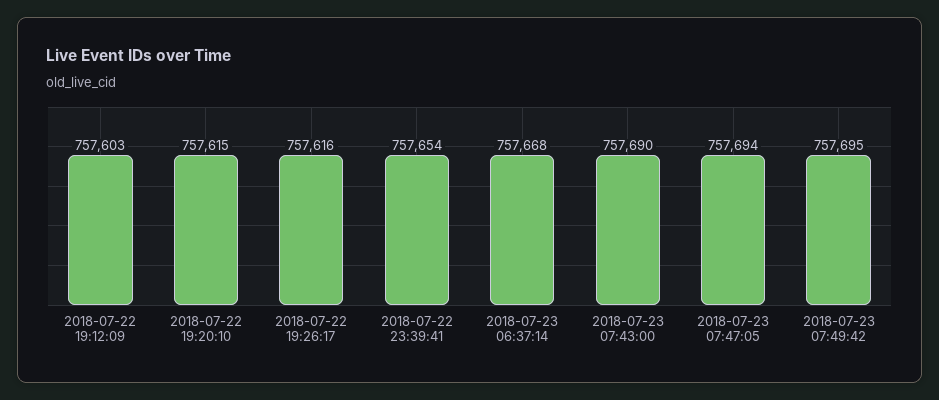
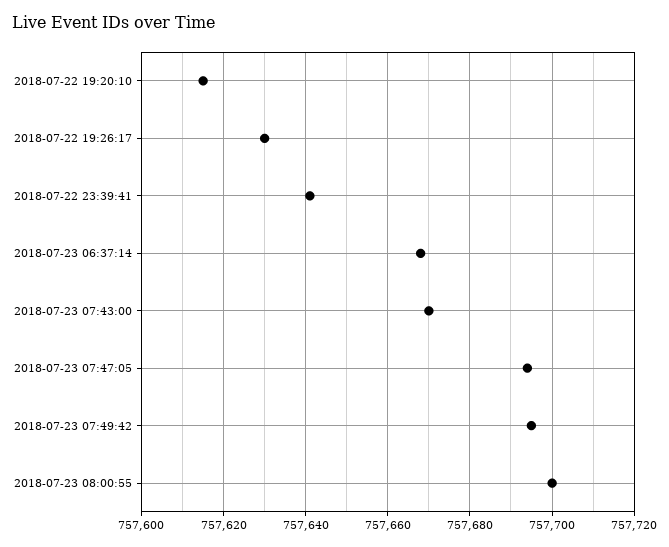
2018-07-22 19:12:09: 757603 -> none
2018-07-22 19:26:17: 757616 -> 757630
2018-07-22 23:39:41: 757654 -> 757640
2018-07-23 07:43:00: 757690 -> 757670
2018-07-23 08:00:55: none -> 757700

